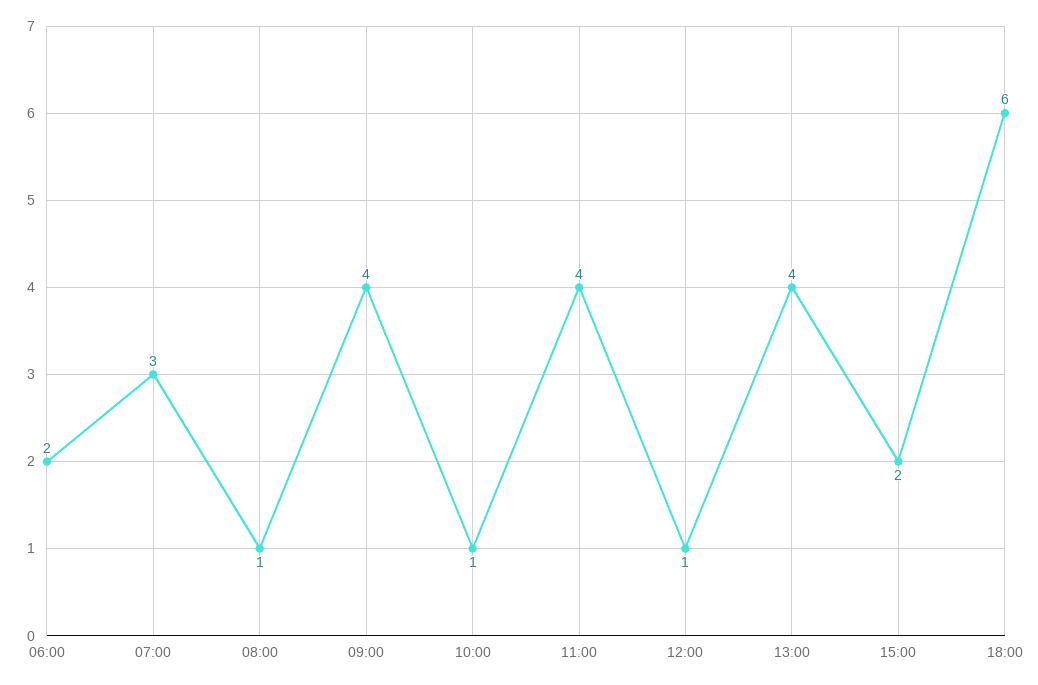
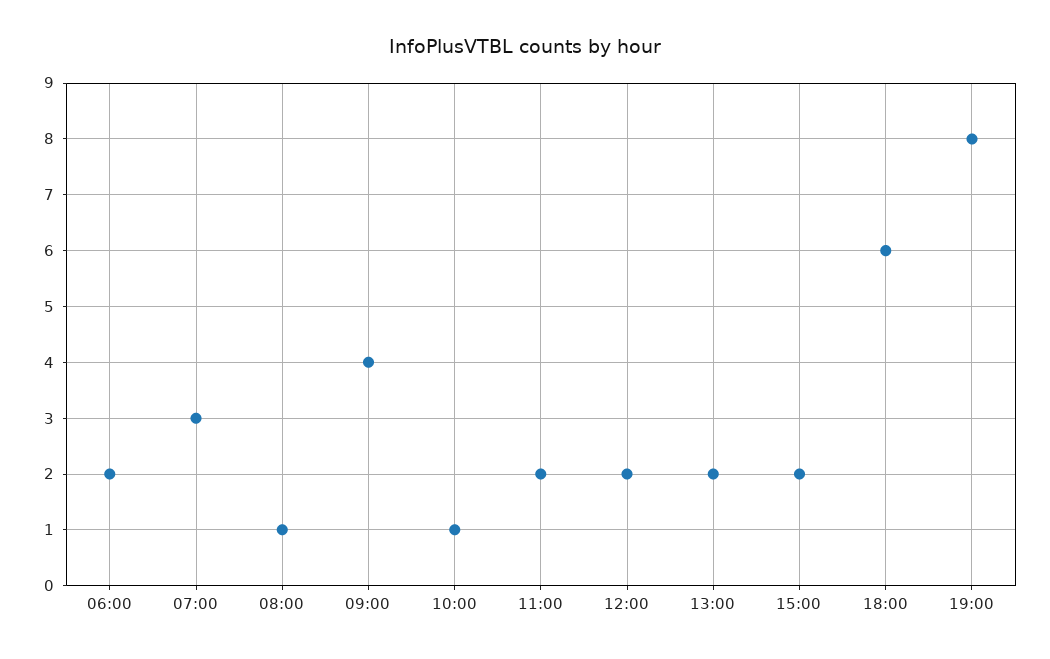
11:00: 4 -> 2
12:00: 1 -> 2
13:00: 4 -> 2
19:00: none -> 8

